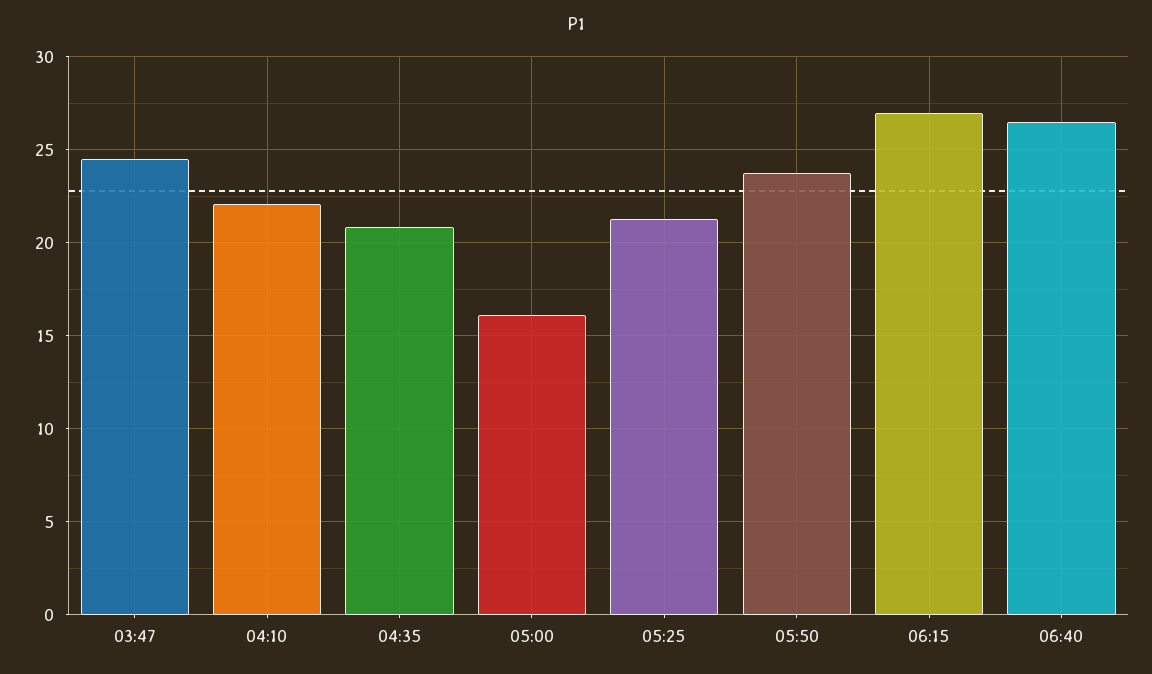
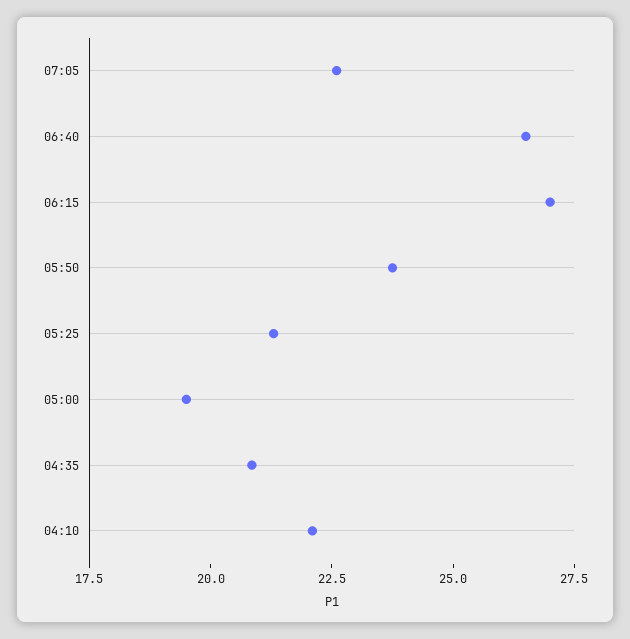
03:47: 24.5 -> none
05:00: 16 -> 19.5
07:05: none -> 22.5

